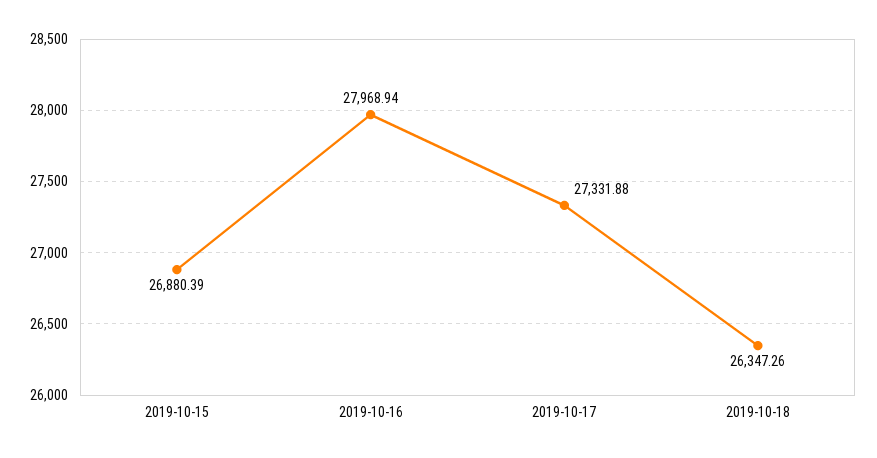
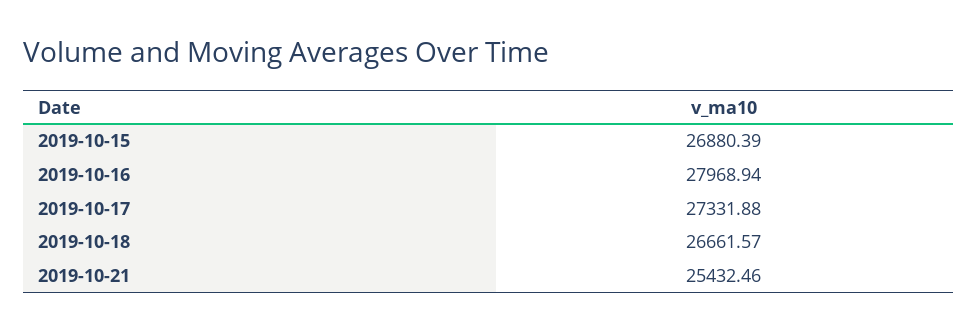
2019-10-18: 26347.26 -> 26661.57
2019-10-21: none -> 25432.46

